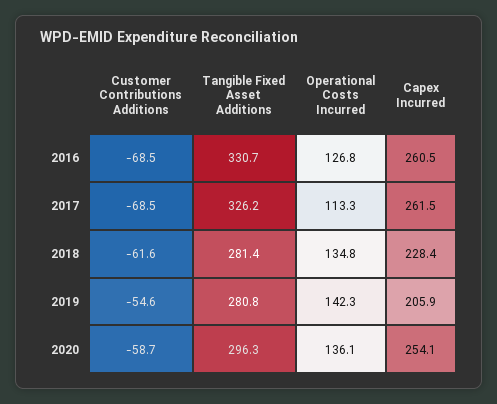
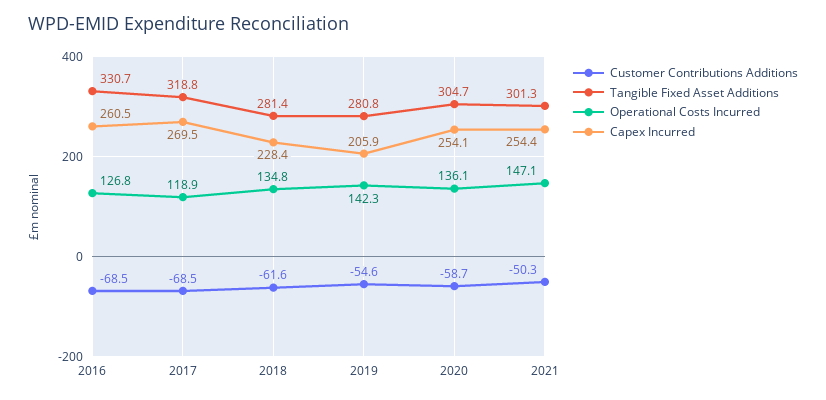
Tangible Fixed Asset Additions, 2017: 326.2 -> 318.8
Operational Costs Incurred, 2017: 113.3 -> 118.9
Capex Incurred, 2017: 261.5 -> 269.5
Tangible Fixed Asset Additions, 2020: 296.3 -> 304.7
Customer Contributions Additions, 2021: none -> -50.3
Tangible Fixed Asset Additions, 2021: none -> 301.3
Operational Costs Incurred, 2021: none -> 147.1
Capex Incurred, 2021: none -> 254.4

